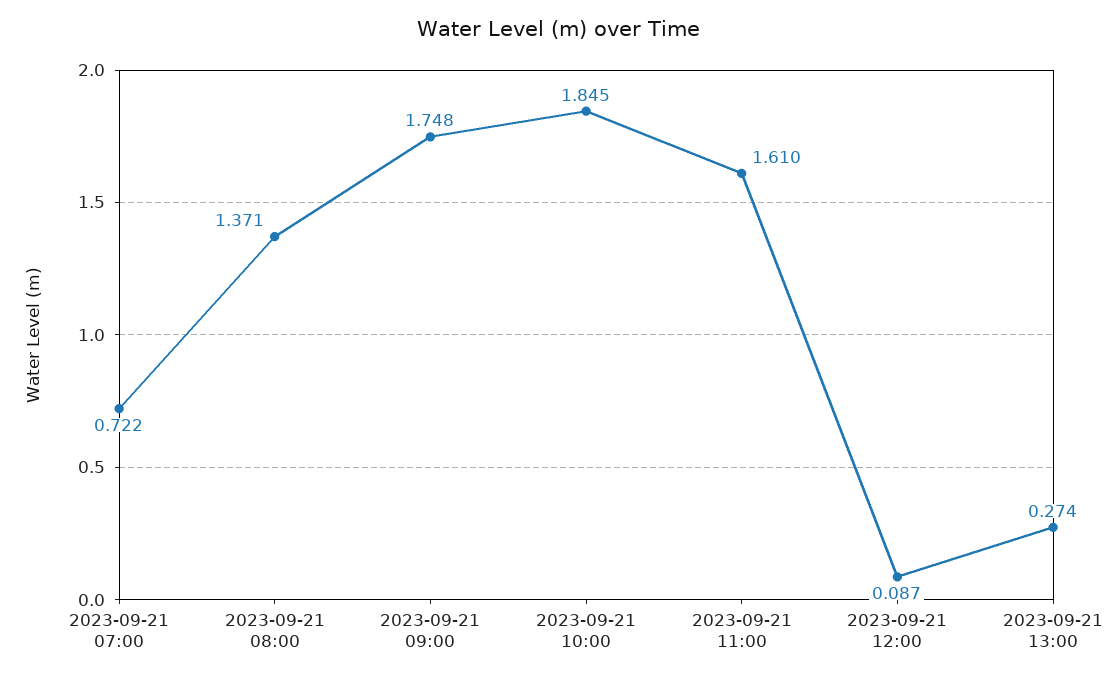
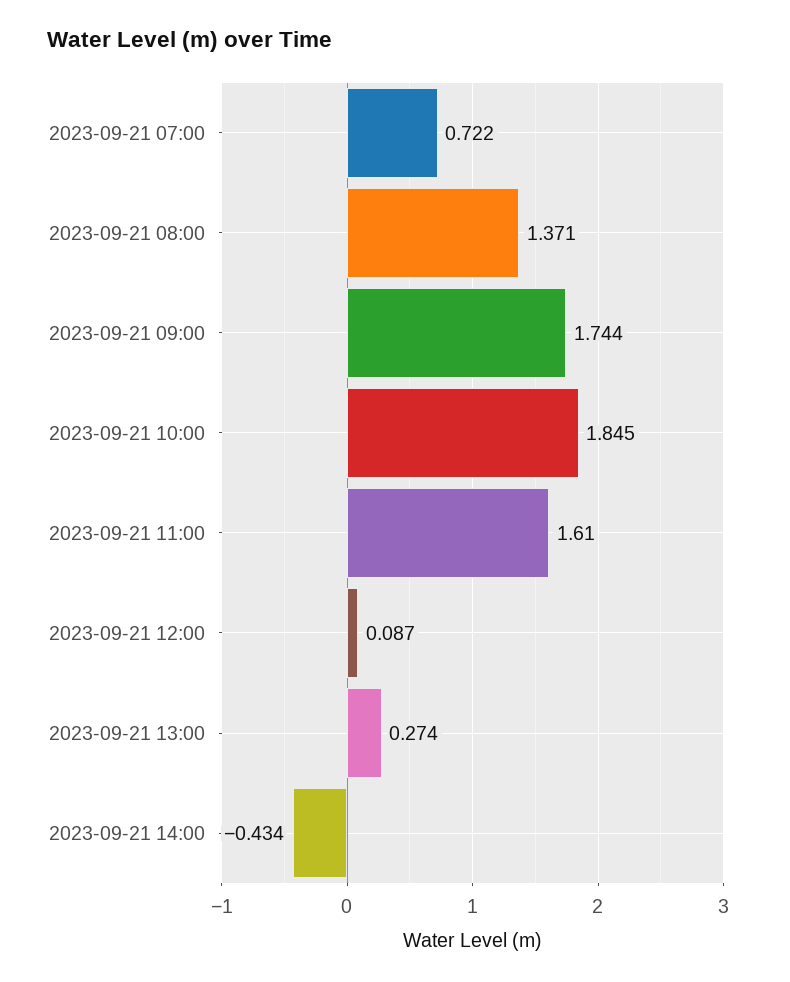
2023-09-21 09:00: 1.748 -> 1.744
2023-09-21 14:00: none -> -0.434

